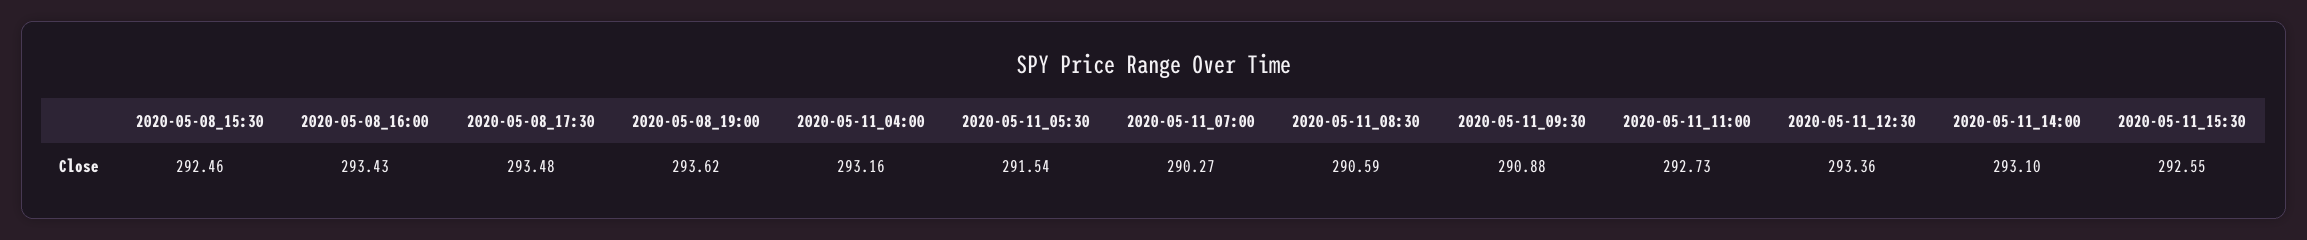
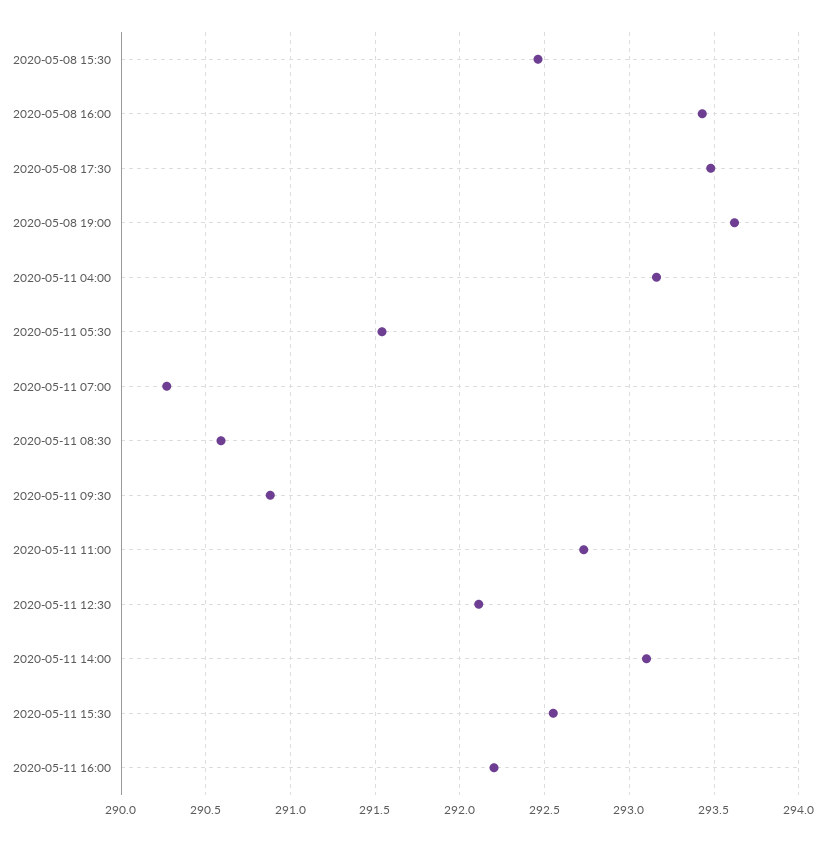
2020-05-11_12:30: 293.36 -> 292.1
2020-05-11 16:00: none -> 292.2

